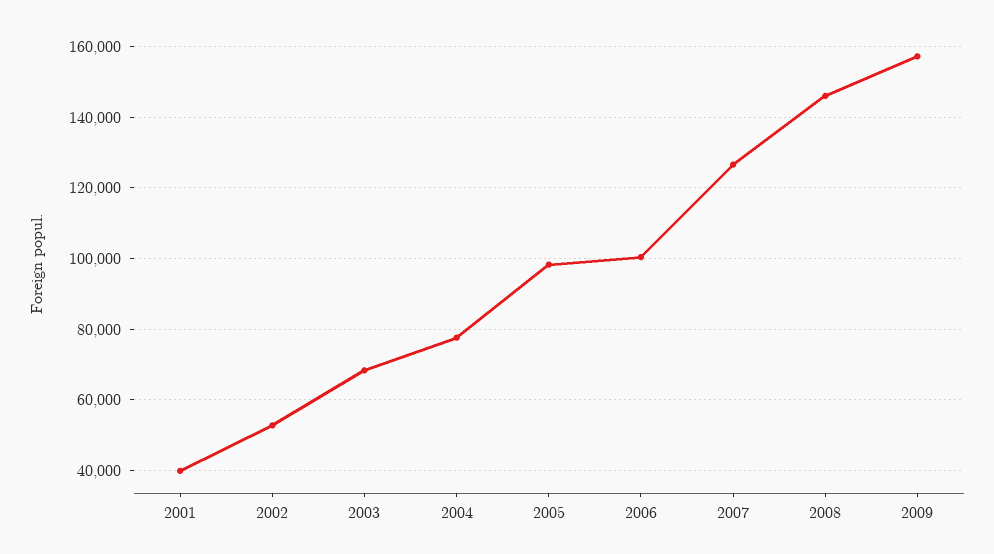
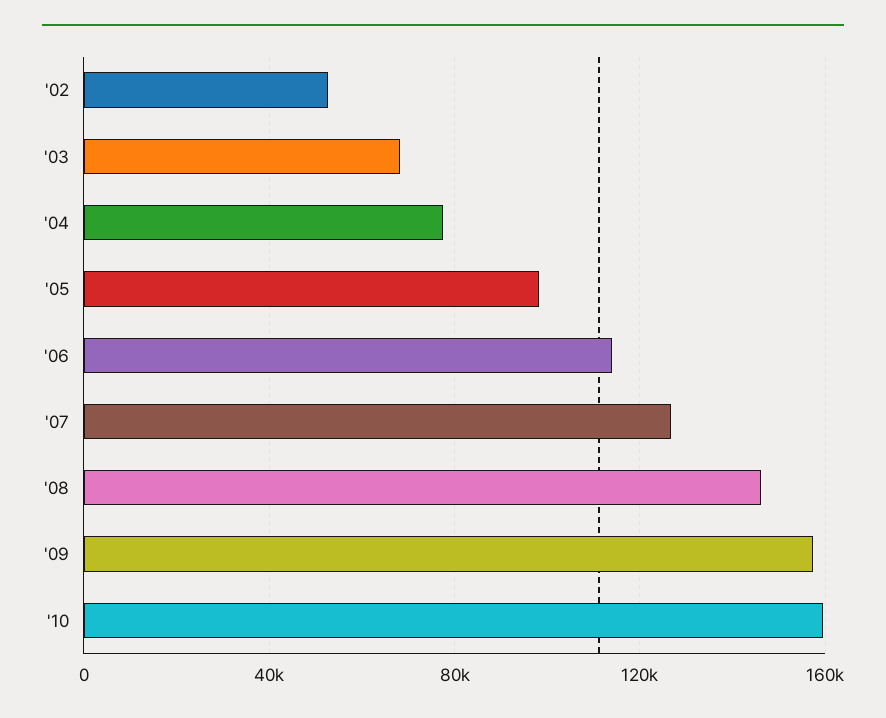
2001: 40000 -> none
2006: 100000 -> 115000
'10: none -> 160000

